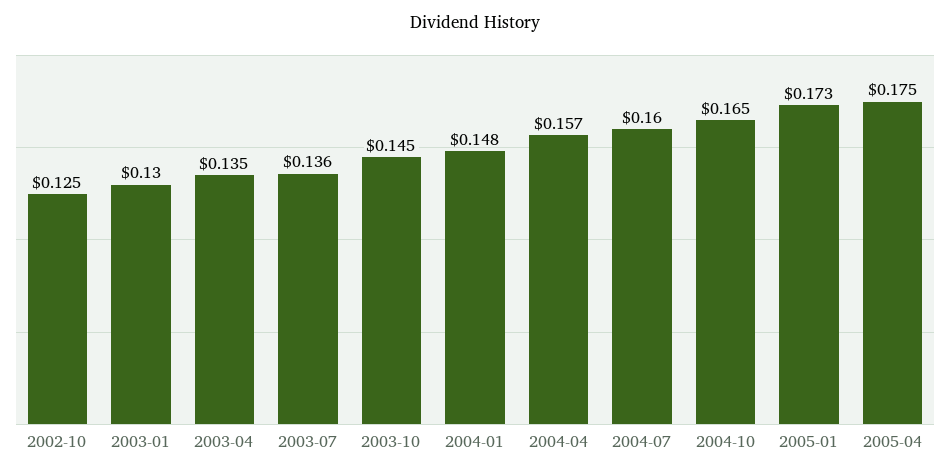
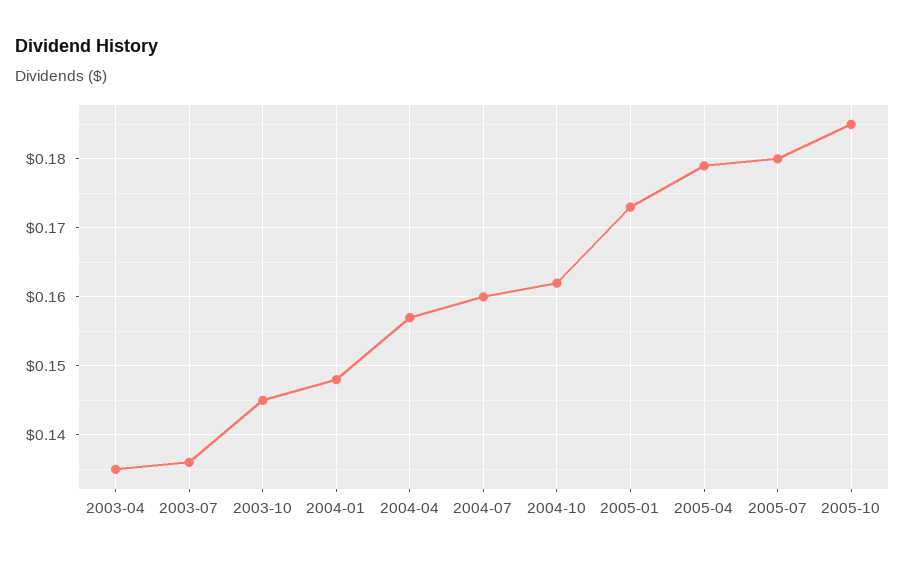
2002-10: 0.125 -> none
2003-01: 0.13 -> none
2004-10: 0.165 -> 0.162
2005-04: 0.175 -> 0.179
2005-07: none -> 0.18
2005-10: none -> 0.185

